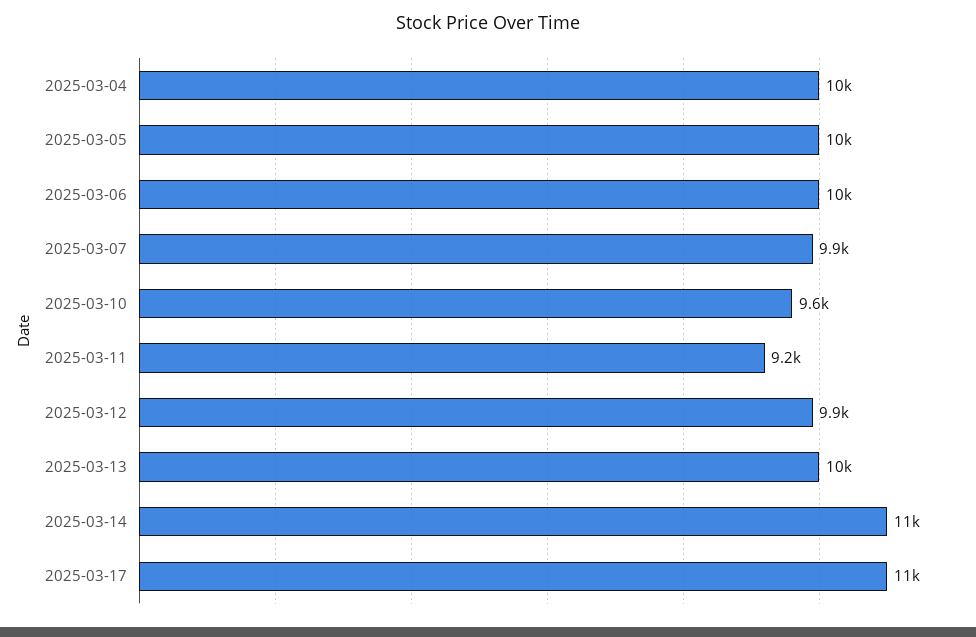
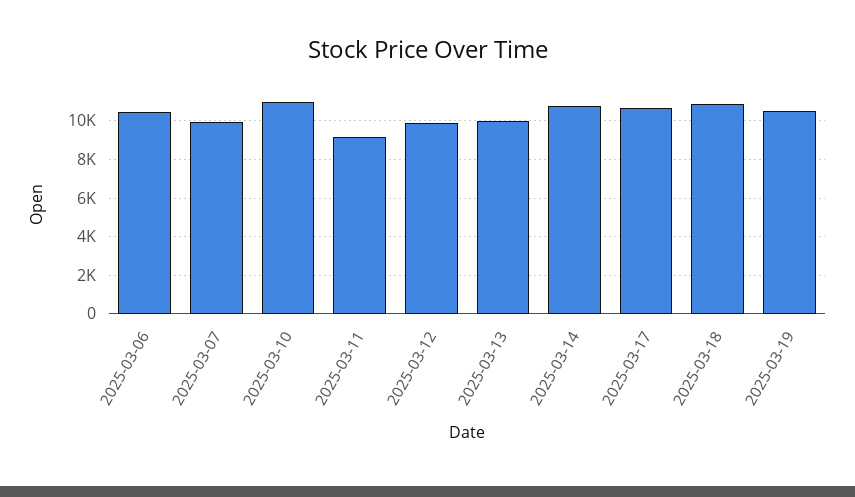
2025-03-04: 10000 -> none
2025-03-05: 10000 -> none
2025-03-10: 9600 -> 11000
2025-03-18: none -> 11000
2025-03-19: none -> 10500

